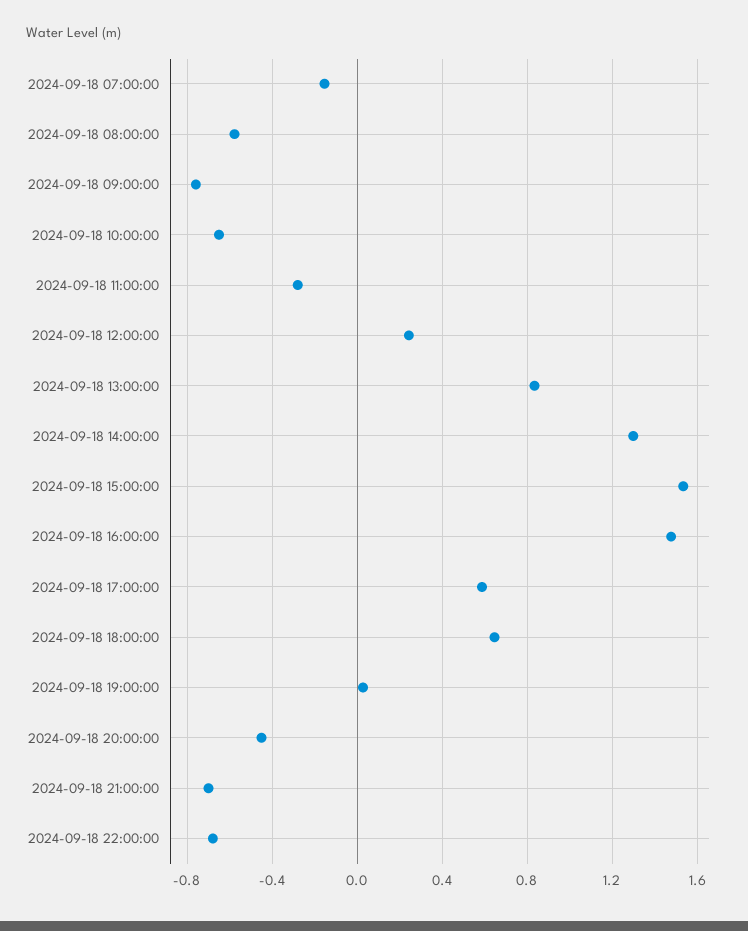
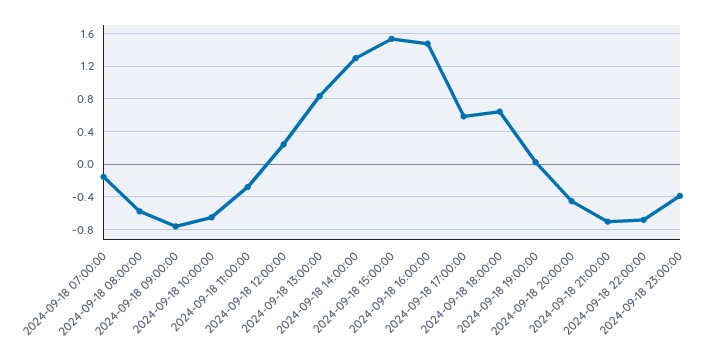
2024-09-18 23:00:00: none -> -0.4

